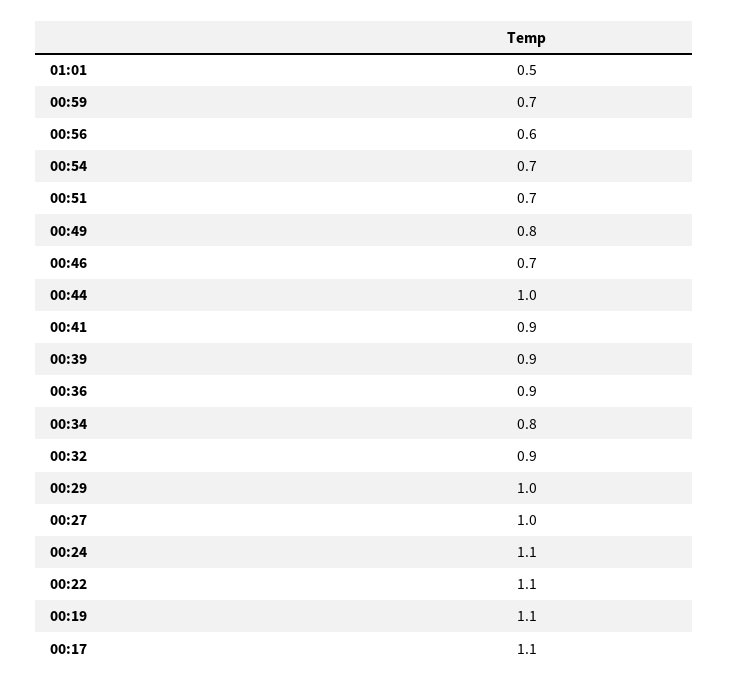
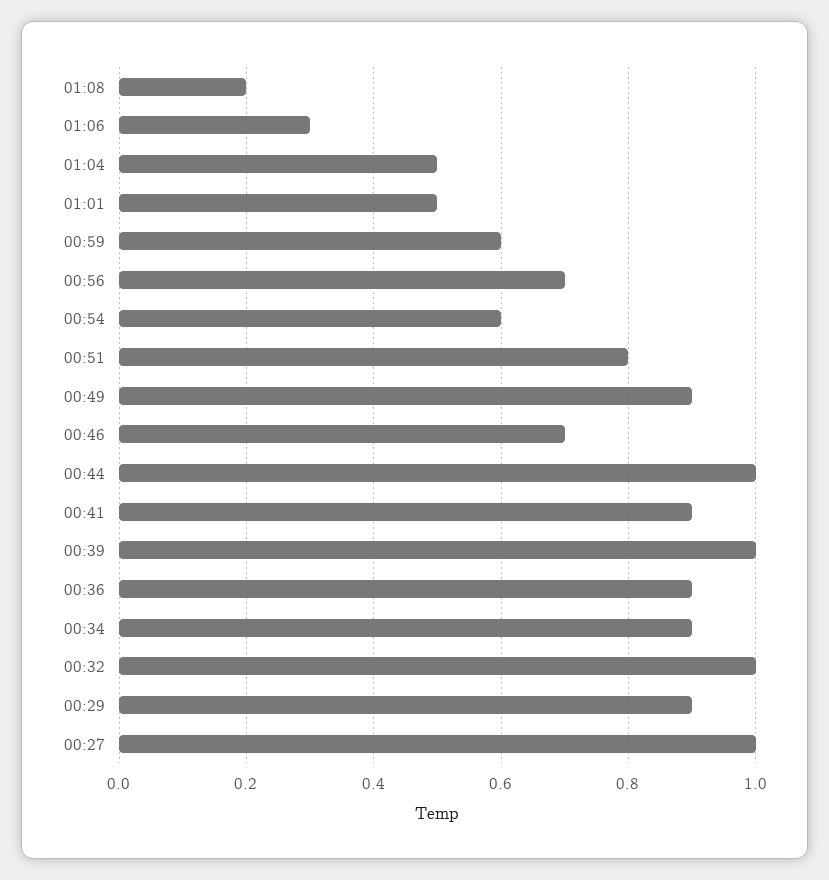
00:59: 0.7 -> 0.6
00:56: 0.6 -> 0.7
00:54: 0.7 -> 0.6
00:51: 0.7 -> 0.8
00:49: 0.8 -> 0.9
00:39: 0.9 -> 1
00:34: 0.8 -> 0.9
00:32: 0.9 -> 1
00:29: 1 -> 0.9
00:24: 1.1 -> none
00:22: 1.1 -> none
00:19: 1.1 -> none
00:17: 1.1 -> none
01:08: none -> 0.2
01:06: none -> 0.3
01:04: none -> 0.5

